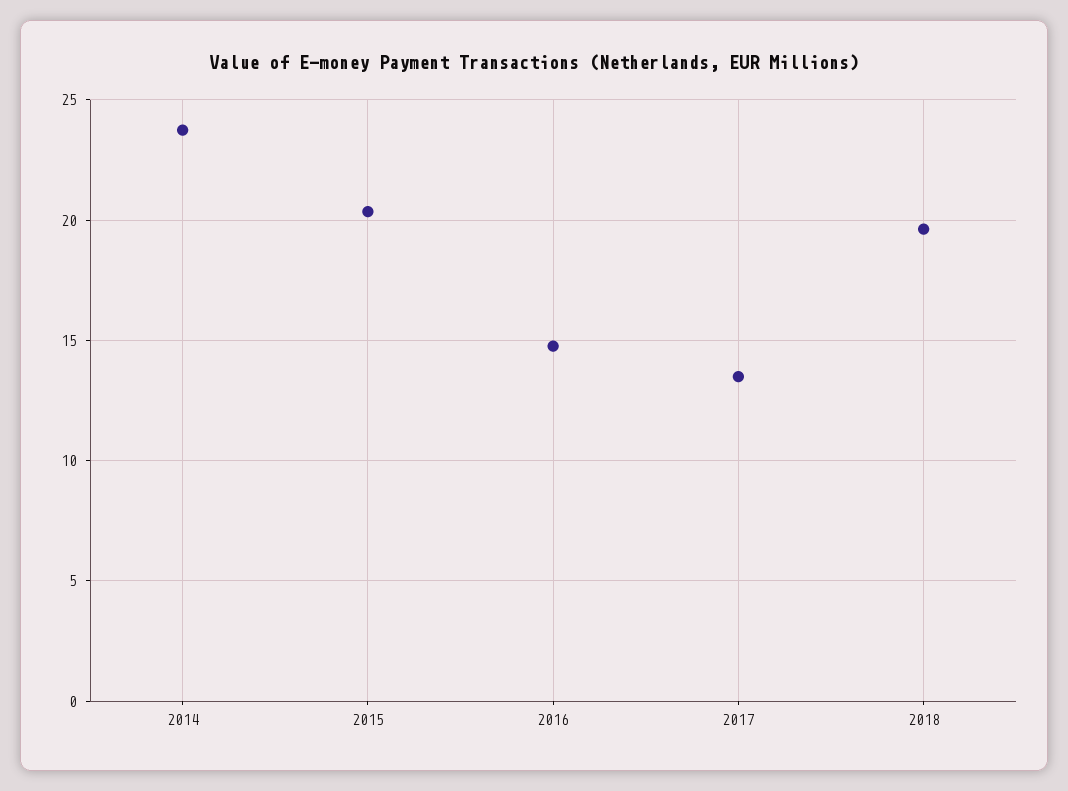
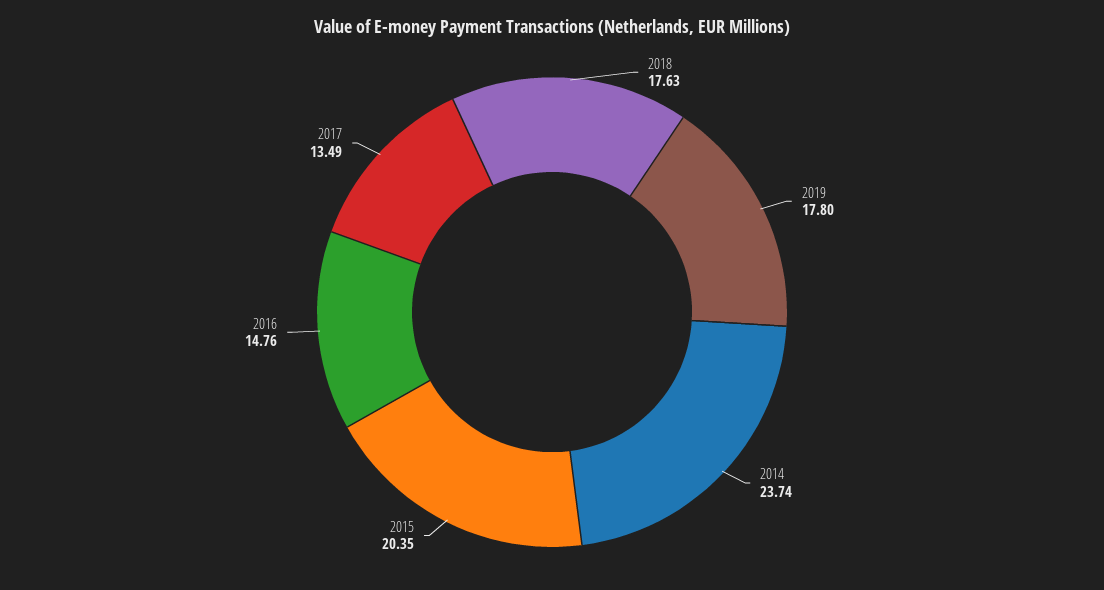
2018: 19.5 -> 17.63
2019: none -> 17.8

